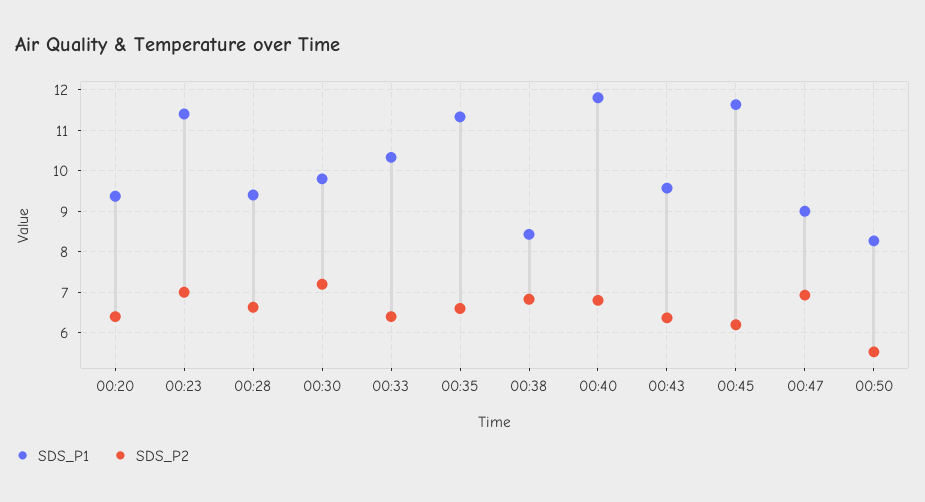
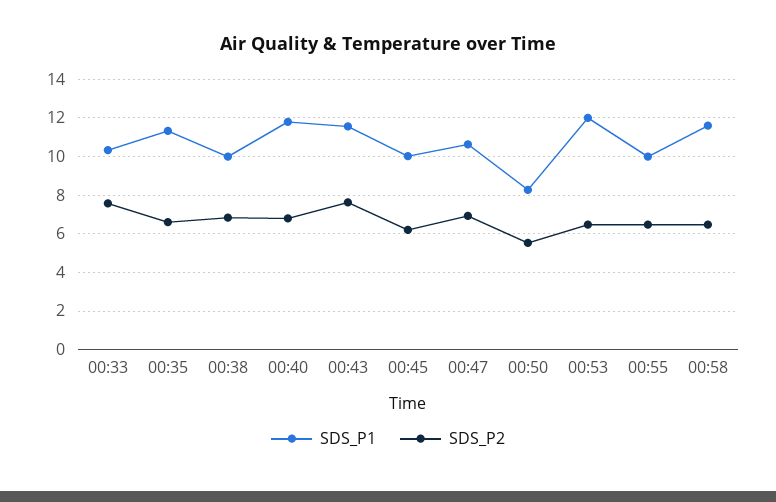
SDS_P1, 00:20: 9.4 -> none
SDS_P2, 00:20: 6.4 -> none
SDS_P1, 00:23: 11.4 -> none
SDS_P2, 00:23: 7 -> none
SDS_P1, 00:28: 9.4 -> none
SDS_P2, 00:28: 6.6 -> none
SDS_P1, 00:30: 9.8 -> none
SDS_P2, 00:30: 7.2 -> none
SDS_P2, 00:33: 6.4 -> 7.5
SDS_P1, 00:38: 8.4 -> 10
SDS_P1, 00:43: 9.6 -> 11.5
SDS_P2, 00:43: 6.4 -> 7.5
SDS_P1, 00:45: 11.6 -> 10
SDS_P1, 00:47: 9 -> 10.5
SDS_P1, 00:53: none -> 12
SDS_P2, 00:53: none -> 6.5
SDS_P1, 00:55: none -> 10
SDS_P2, 00:55: none -> 6.5
SDS_P1, 00:58: none -> 11.5
SDS_P2, 00:58: none -> 6.5

